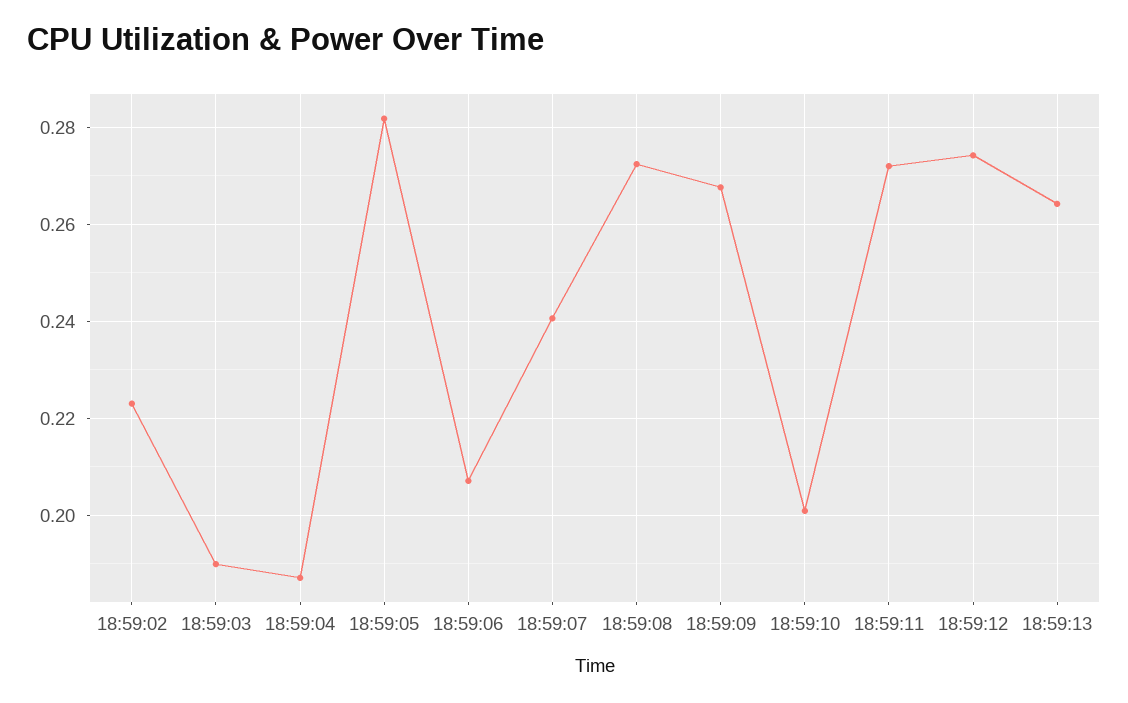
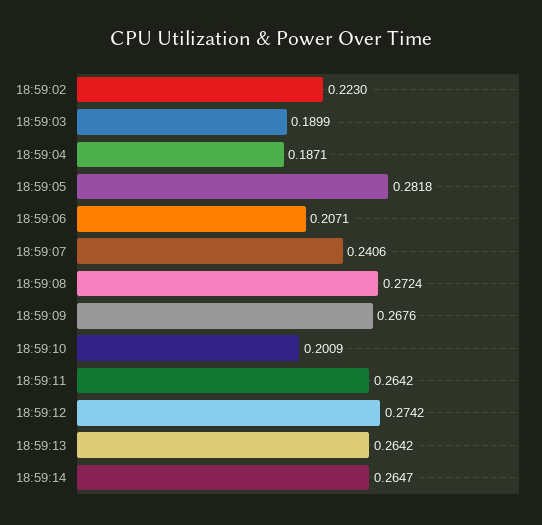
18:59:11: 0.272 -> 0.2642
18:59:14: none -> 0.2647

